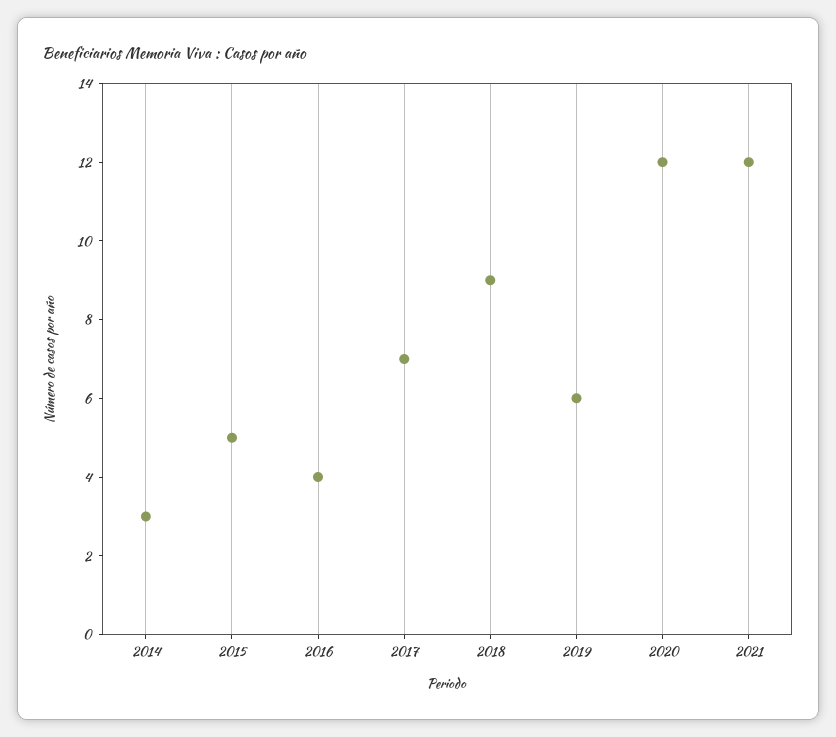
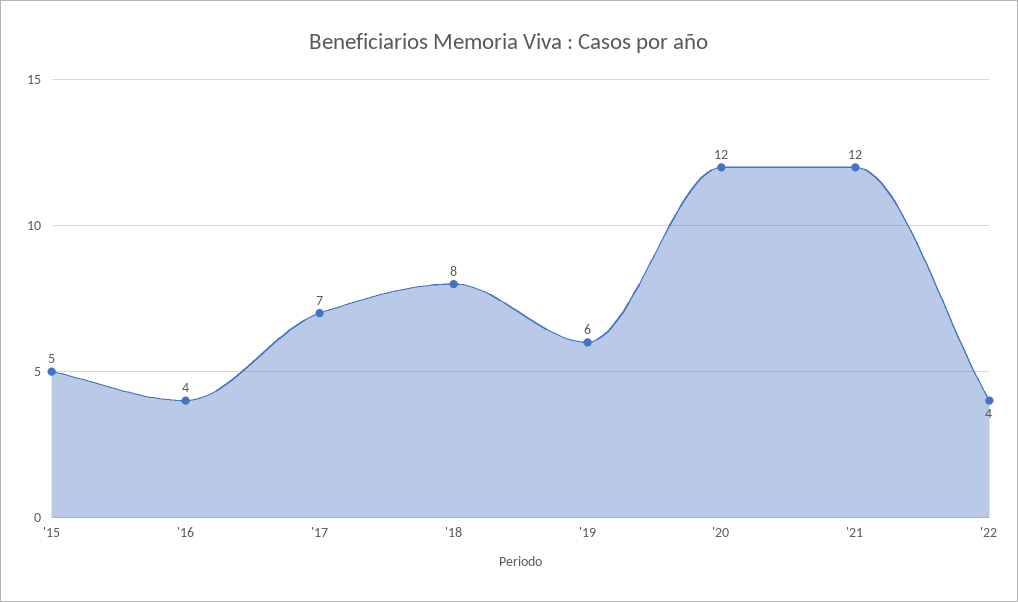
2014: 3 -> none
2018: 9 -> 8
'22: none -> 4

